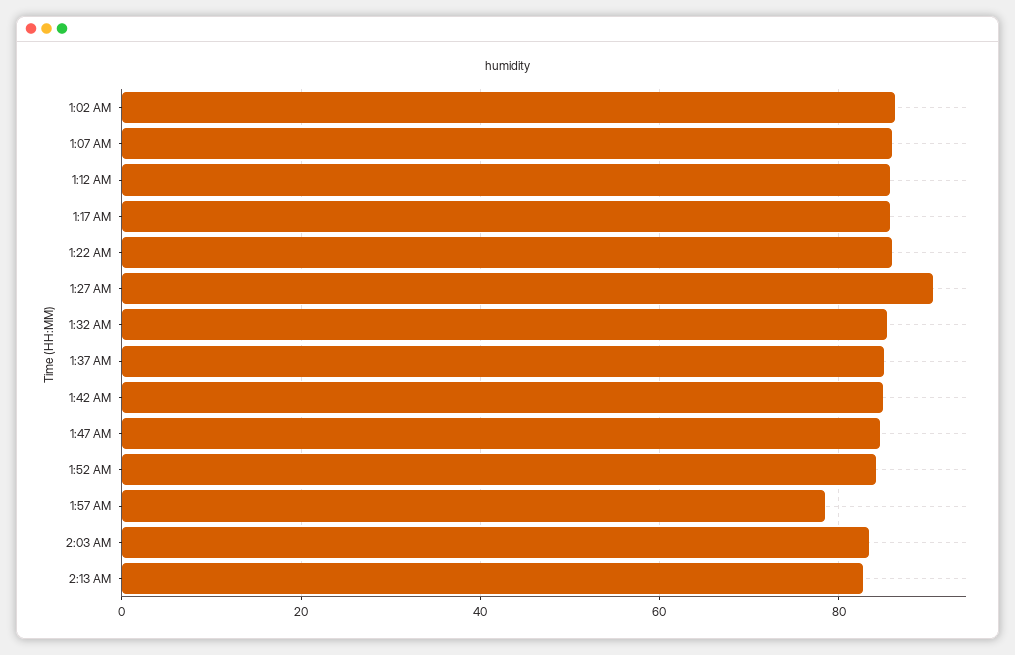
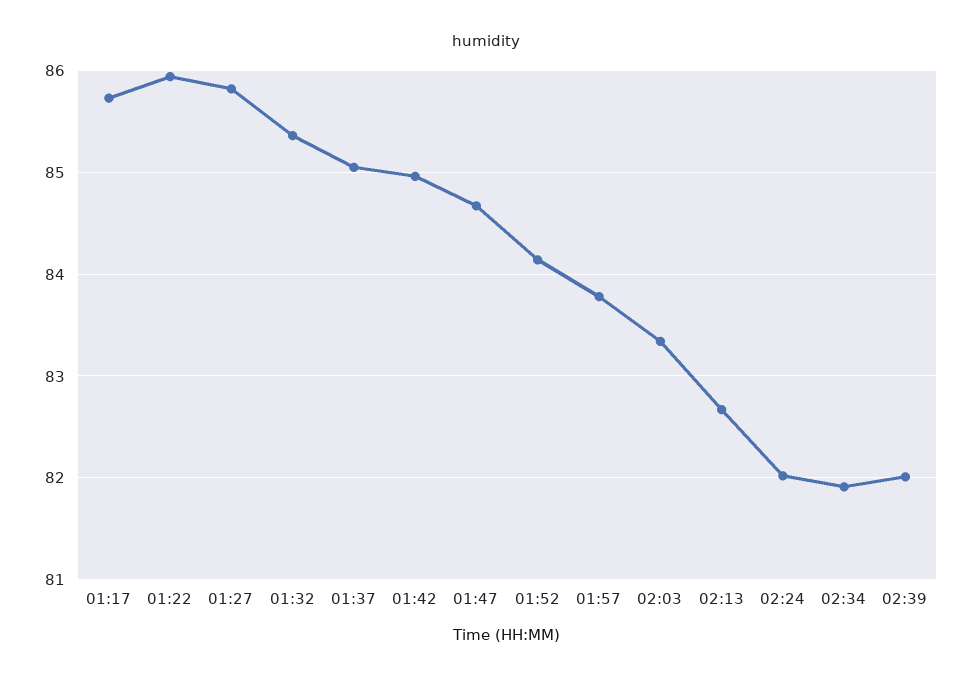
1:02 AM: 86 -> none
1:07 AM: 86 -> none
1:12 AM: 86 -> none
1:27 AM: 90 -> 85.8
1:57 AM: 78 -> 83.8
02:24: none -> 82
02:34: none -> 81.9
02:39: none -> 82

